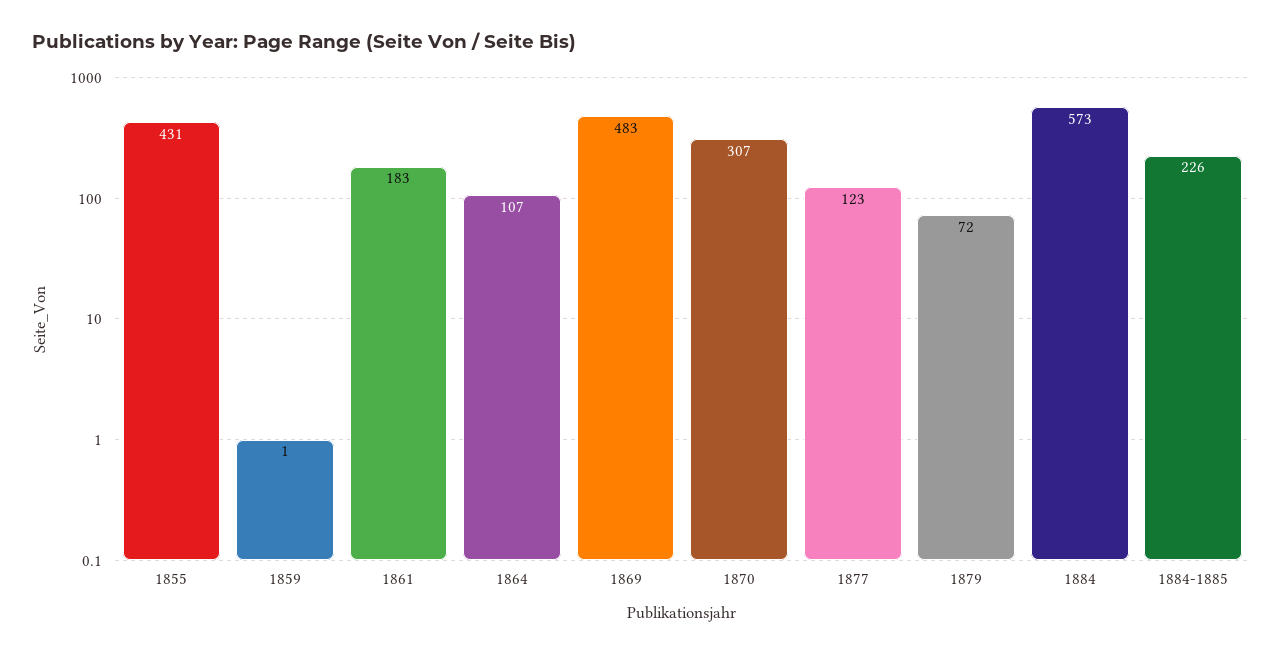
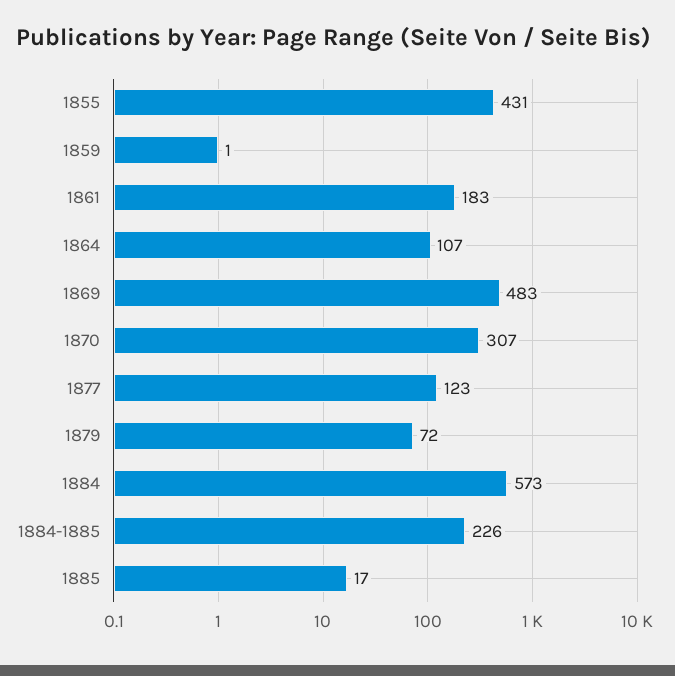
1885: none -> 17

